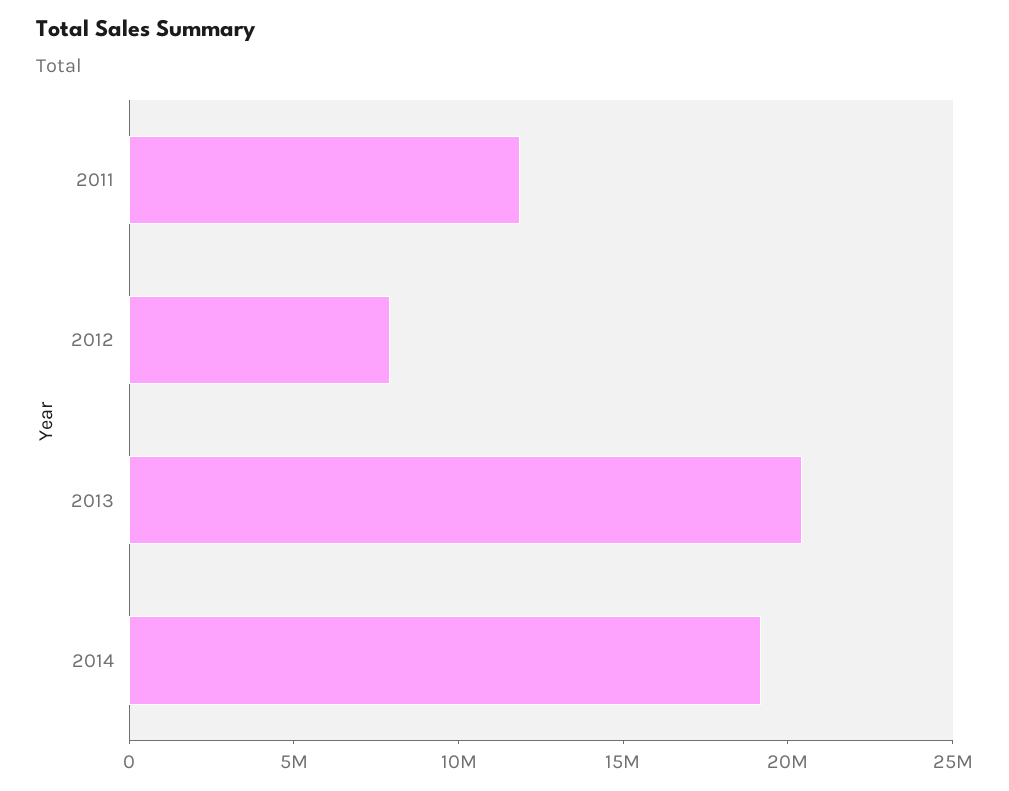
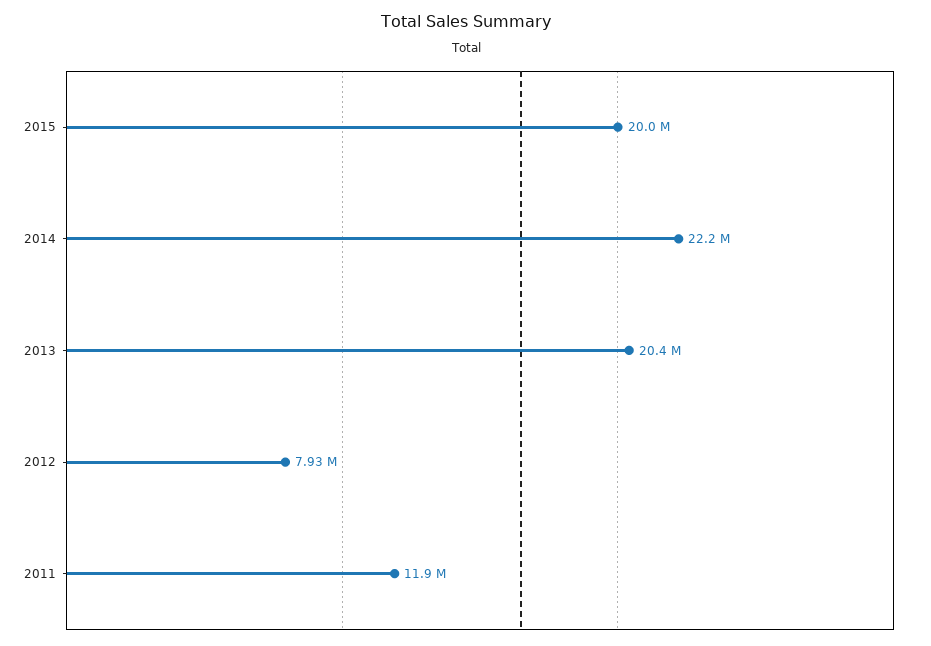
2014: 19000000 -> 22200000
2015: none -> 20000000

